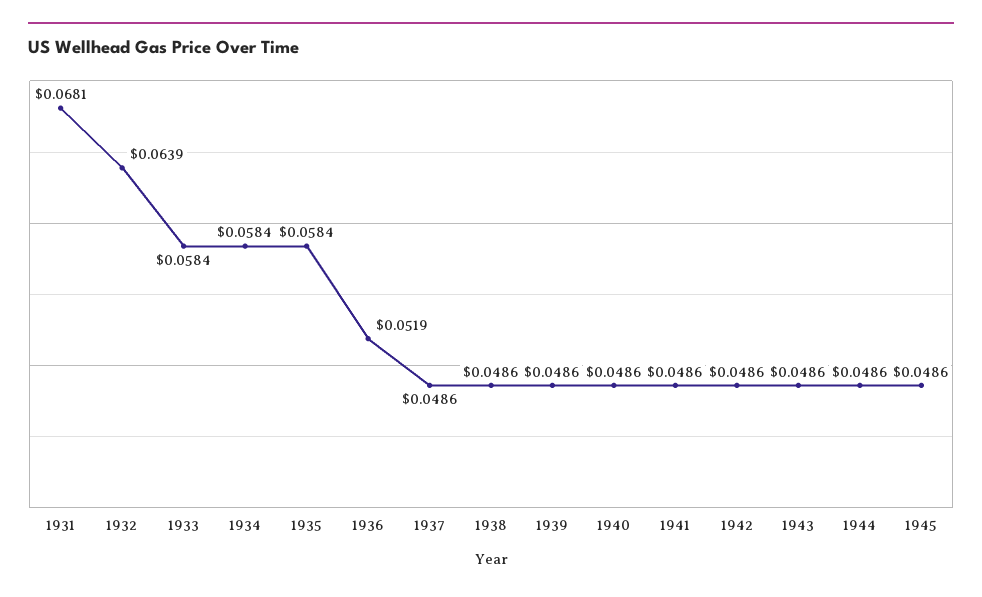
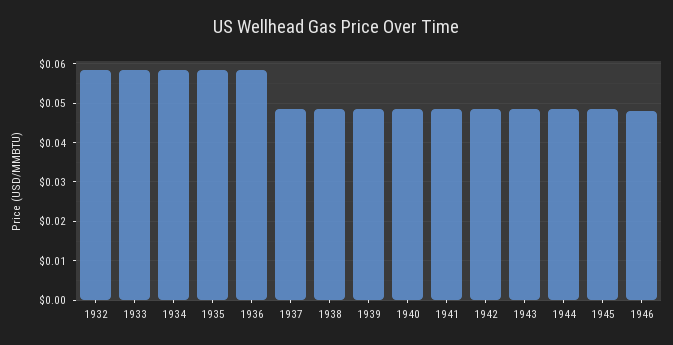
1931: 0.0681 -> none
1932: 0.0639 -> 0.058
1936: 0.0519 -> 0.058
1946: none -> 0.048

